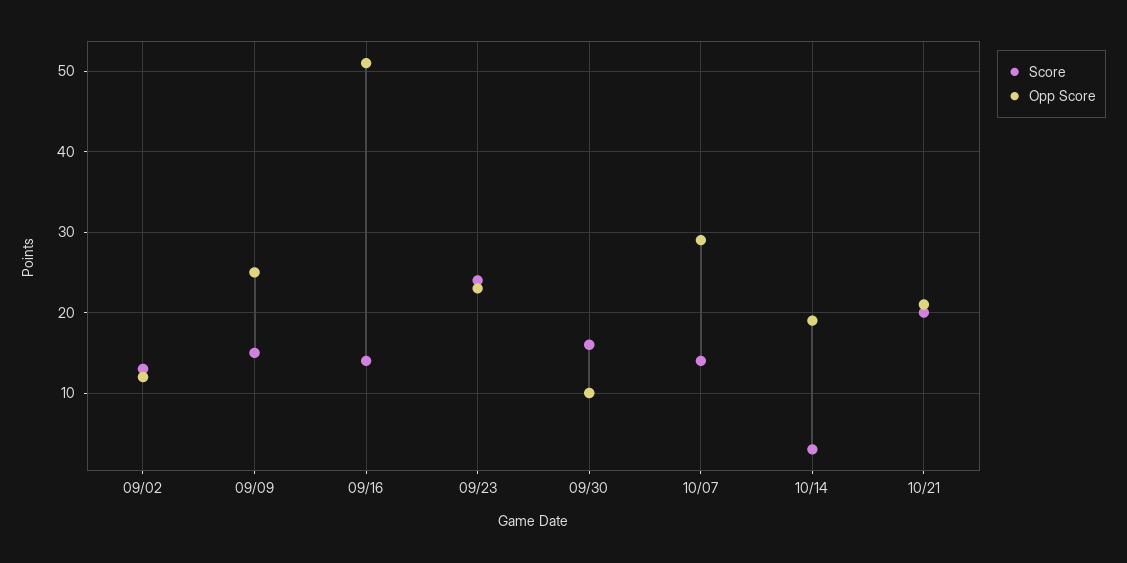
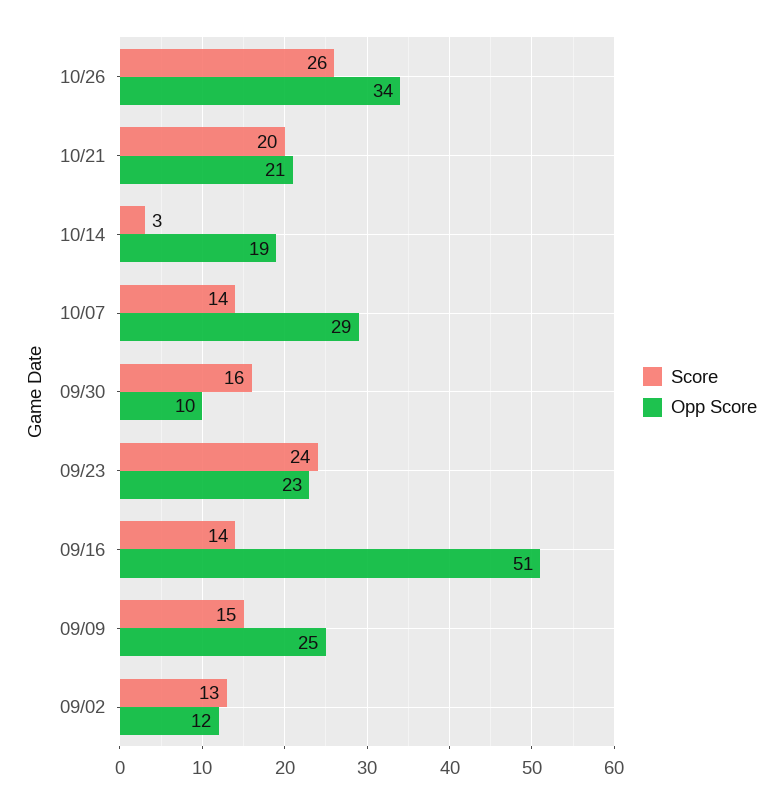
Score, 10/26: none -> 26
Opp Score, 10/26: none -> 34

